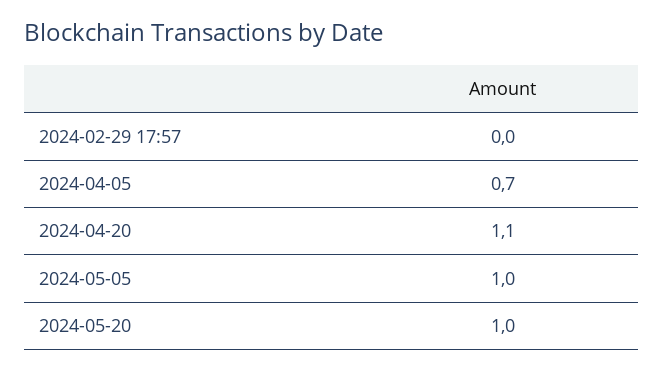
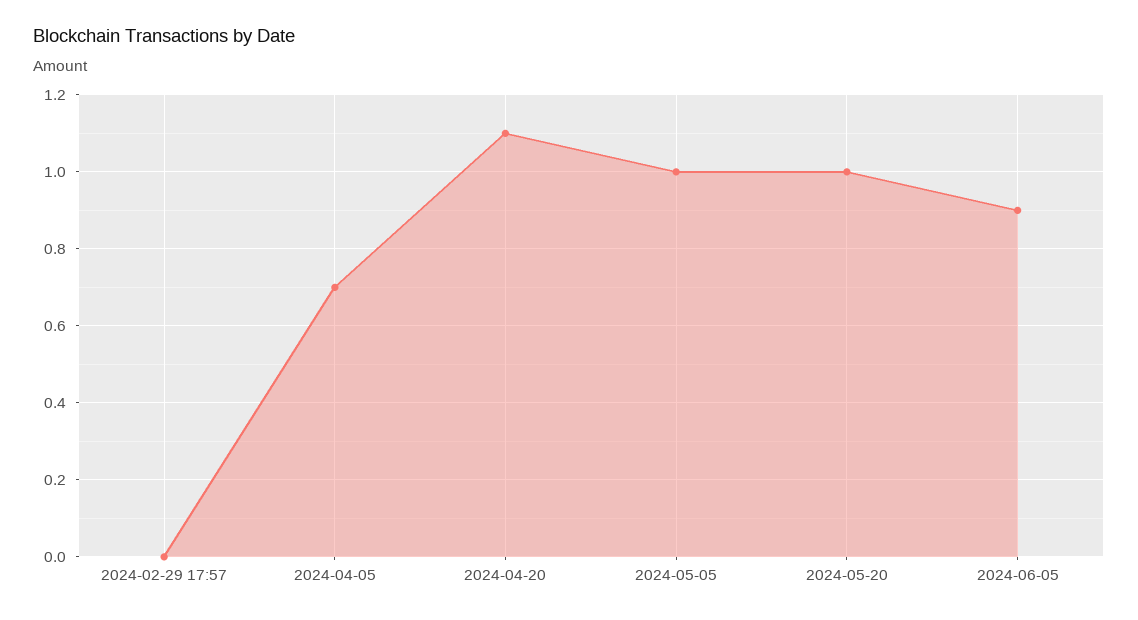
2024-06-05: none -> 0.9

